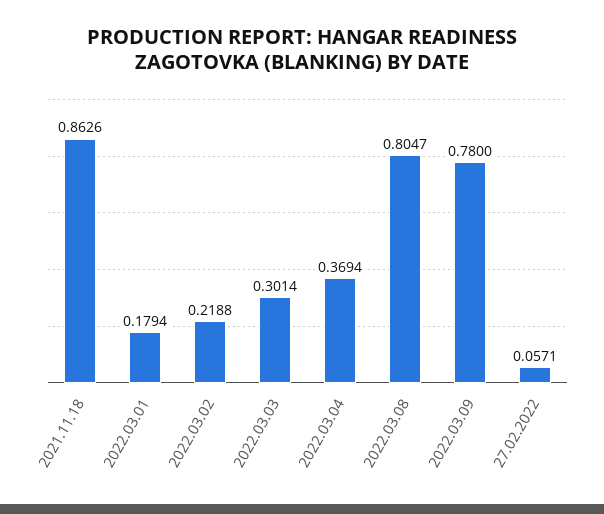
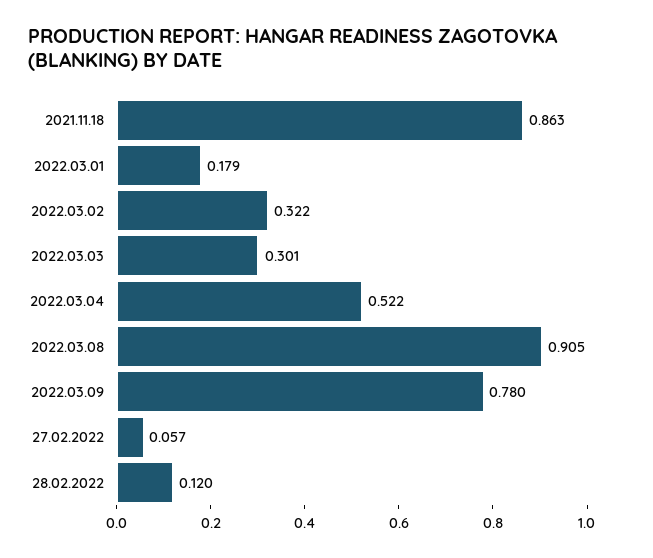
2022.03.02: 0.2188 -> 0.322
2022.03.04: 0.3694 -> 0.522
2022.03.08: 0.8047 -> 0.905
28.02.2022: none -> 0.12

